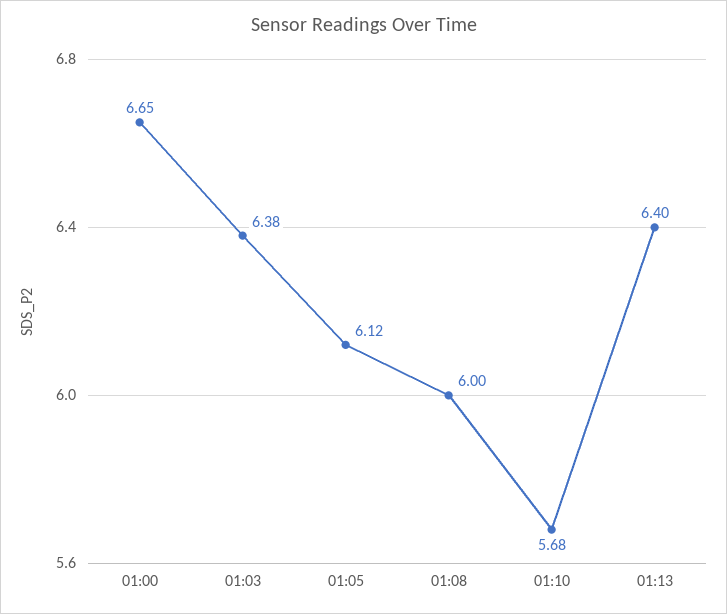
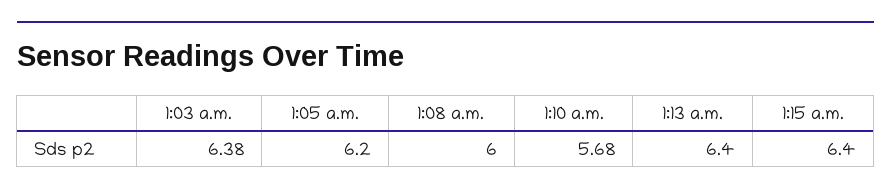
01:00: 6.65 -> none
01:05: 6.12 -> 6.2
1:15 a.m.: none -> 6.4

